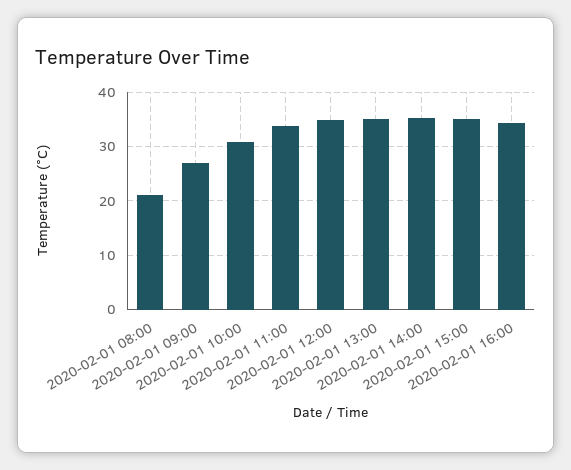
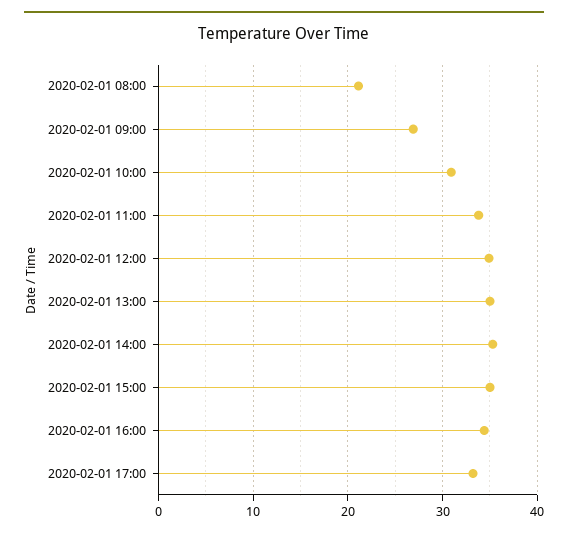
2020-02-01 17:00: none -> 33

